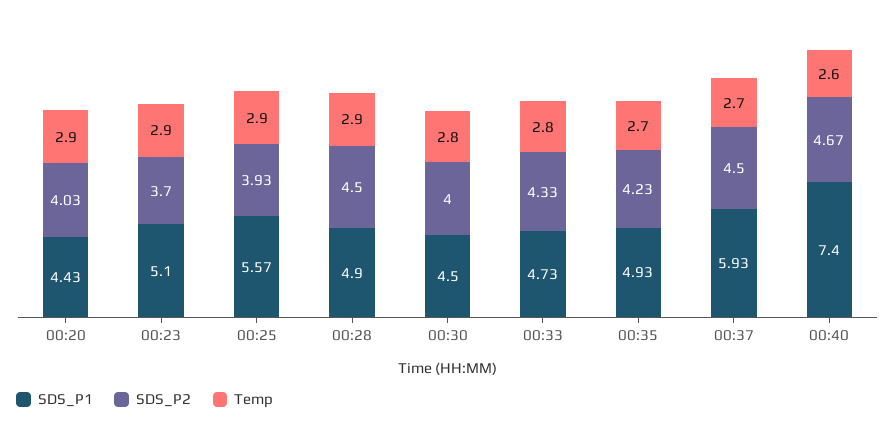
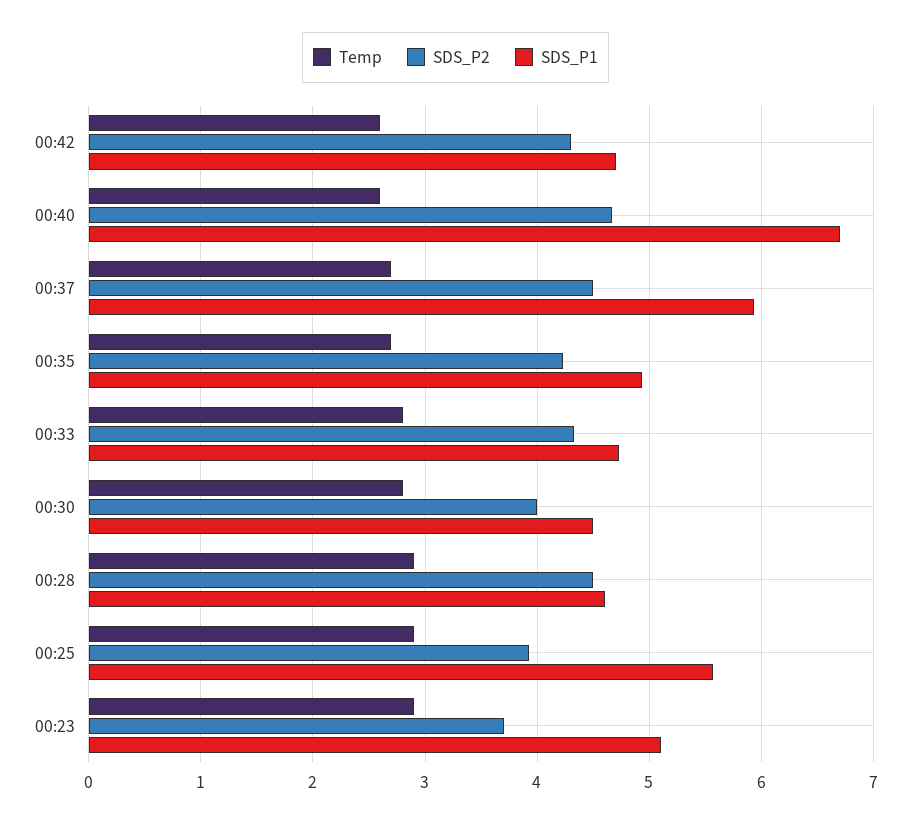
SDS_P1, 00:20: 4.43 -> none
SDS_P2, 00:20: 4.03 -> none
Temp, 00:20: 2.9 -> none
SDS_P1, 00:28: 4.9 -> 4.6
SDS_P1, 00:40: 7.4 -> 6.7
Temp, 00:42: none -> 2.6
SDS_P2, 00:42: none -> 4.3
SDS_P1, 00:42: none -> 4.7

